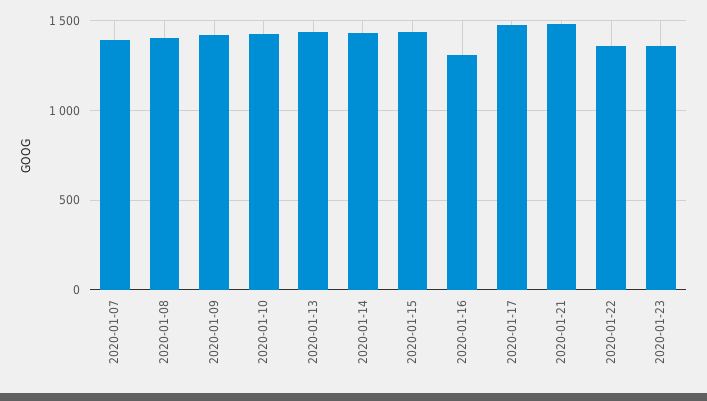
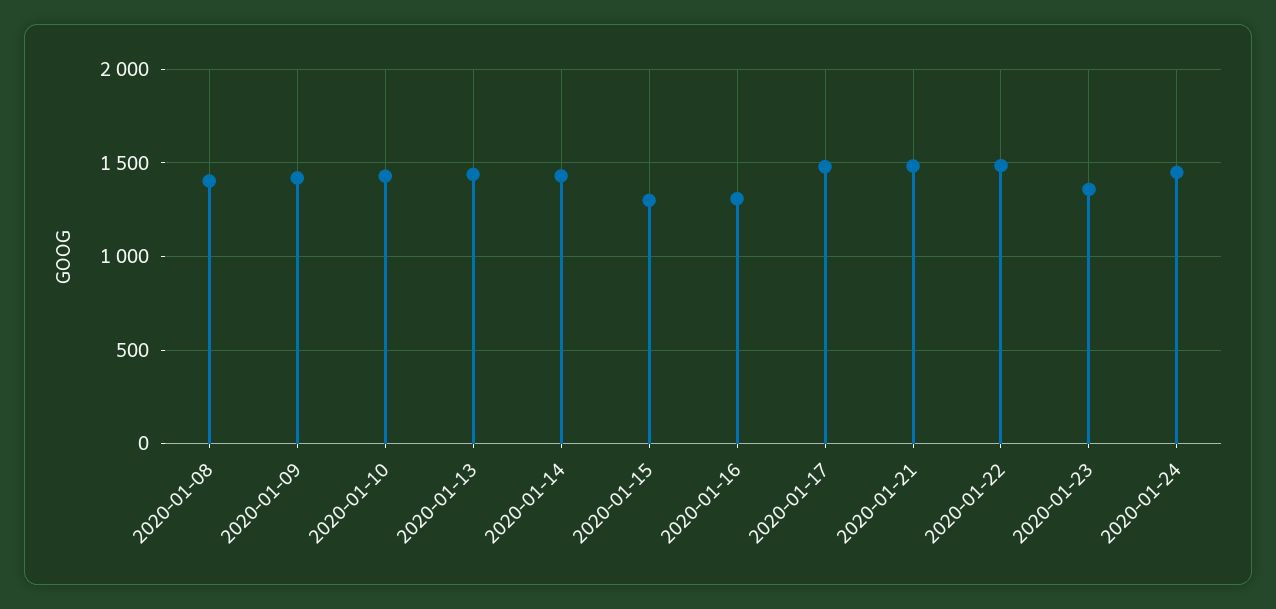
2020-01-07: 1400 -> none
2020-01-15: 1450 -> 1300
2020-01-22: 1350 -> 1500
2020-01-24: none -> 1450

